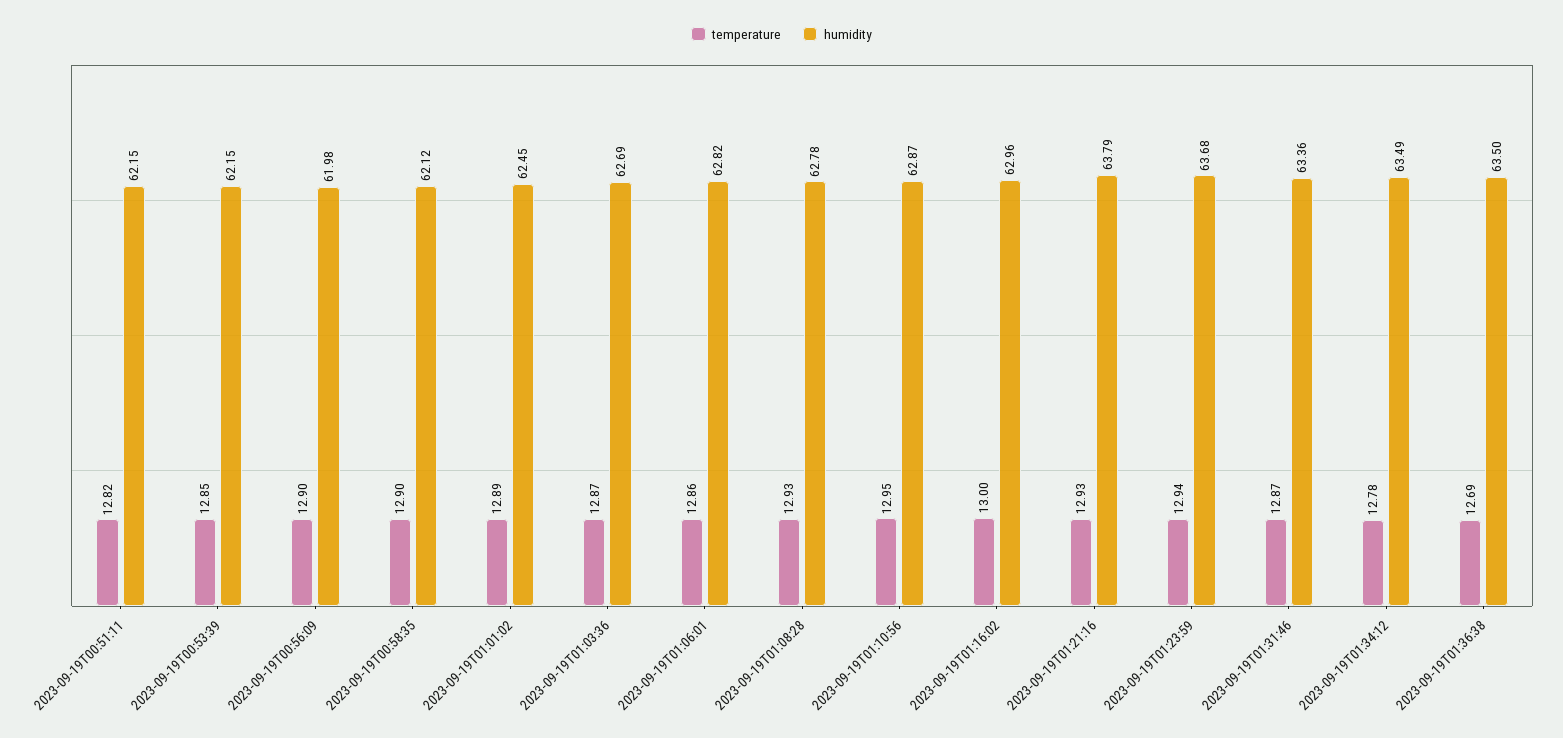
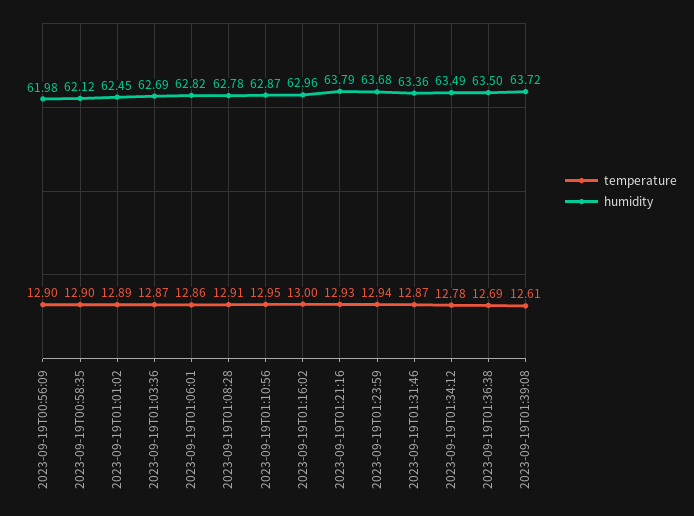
temperature, 2023-09-19T00:51:11: 12.82 -> none
humidity, 2023-09-19T00:51:11: 62.15 -> none
temperature, 2023-09-19T00:53:39: 12.85 -> none
humidity, 2023-09-19T00:53:39: 62.15 -> none
temperature, 2023-09-19T01:08:28: 12.93 -> 12.91
temperature, 2023-09-19T01:39:08: none -> 12.61
humidity, 2023-09-19T01:39:08: none -> 63.72

